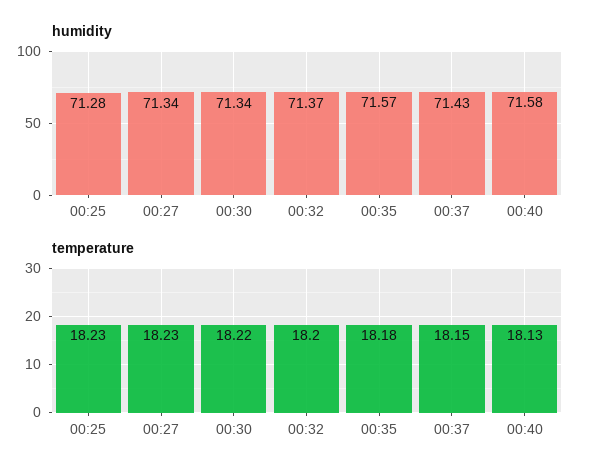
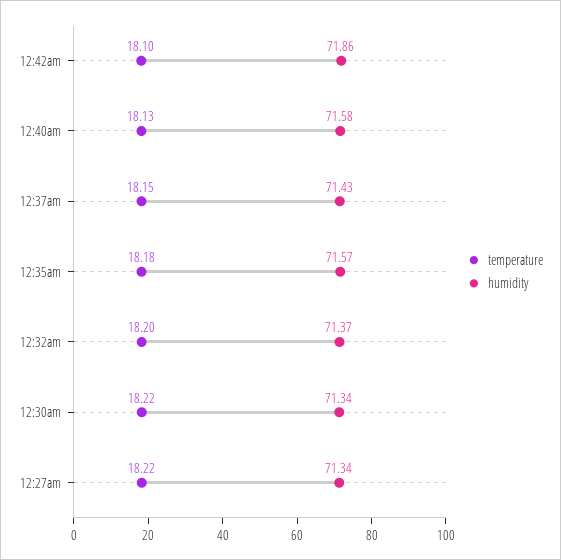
humidity, 00:25: 71.28 -> none
temperature, 00:25: 18.23 -> none
temperature, 00:27: 18.23 -> 18.22
temperature, 12:42am: none -> 18.1
humidity, 12:42am: none -> 71.86

